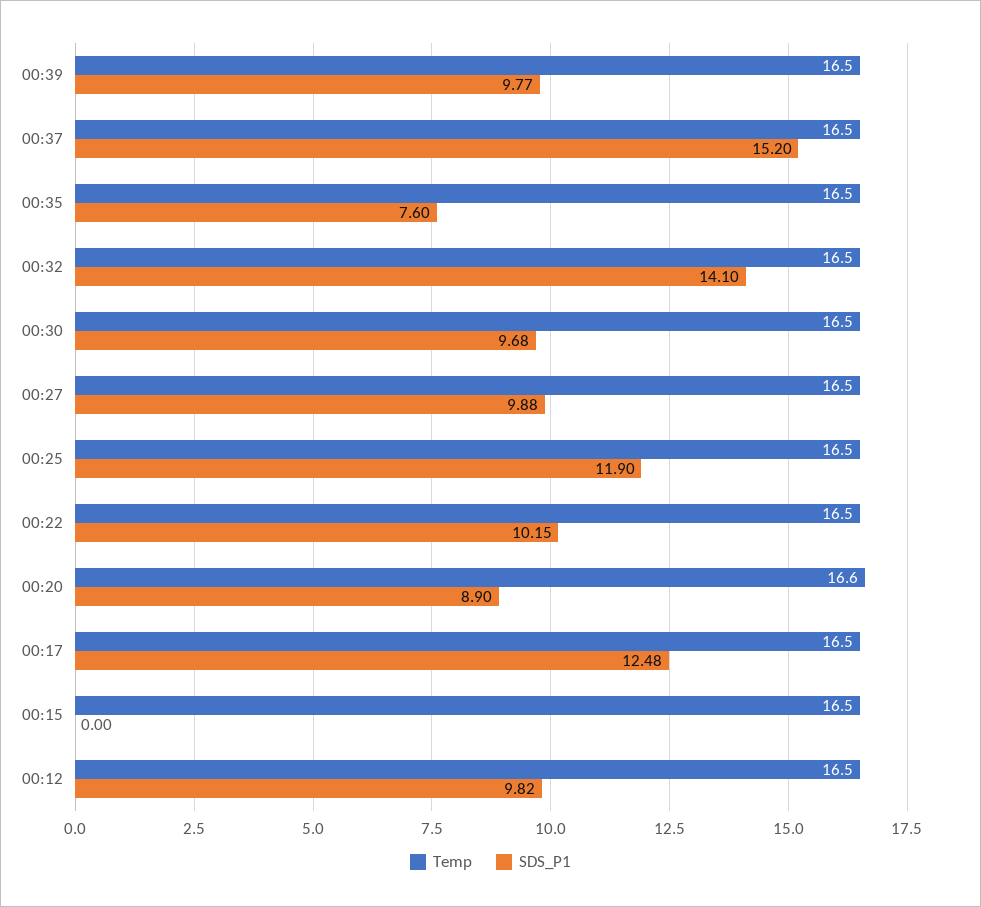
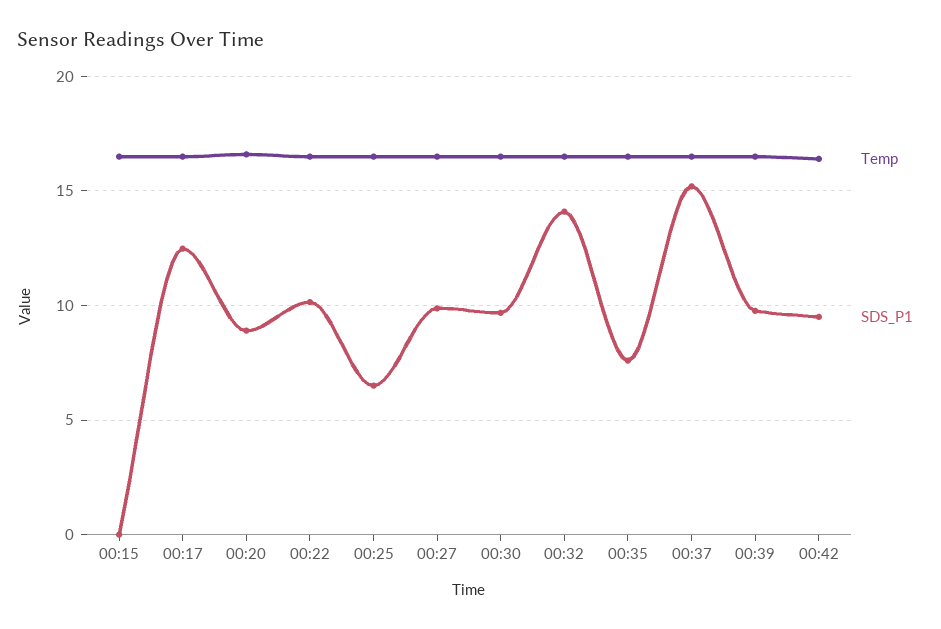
SDS_P1, 00:25: 11.9 -> 6.5
Temp, 00:12: 16.5 -> none
SDS_P1, 00:12: 9.82 -> none
Temp, 00:42: none -> 16.5
SDS_P1, 00:42: none -> 9.5

